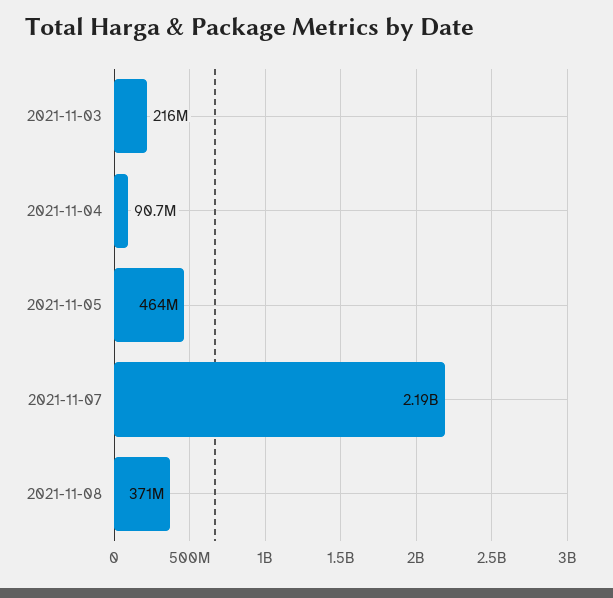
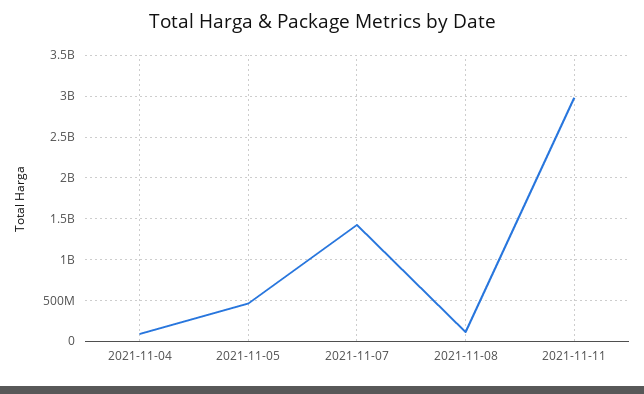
2021-11-03: 216000000 -> none
2021-11-07: 2190000000 -> 1400000000
2021-11-08: 371000000 -> 100000000
2021-11-11: none -> 3000000000

